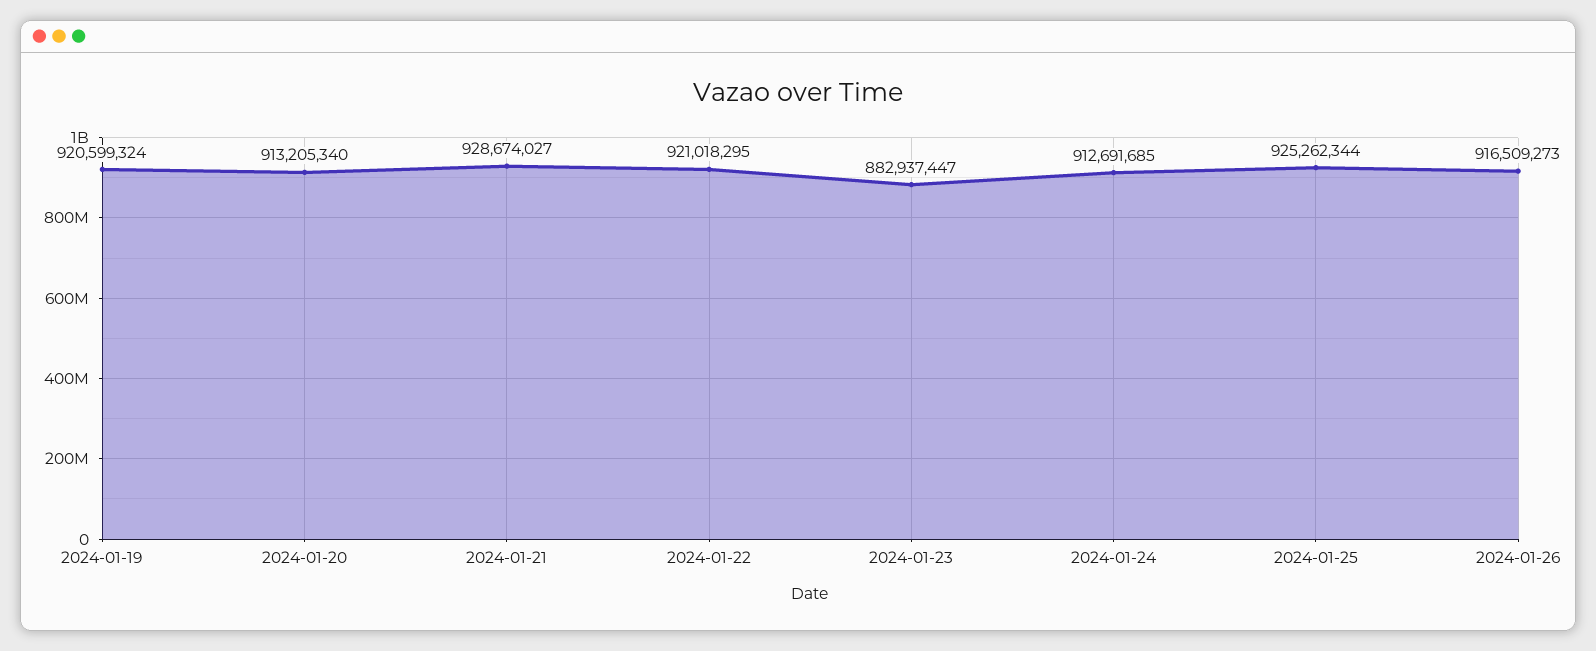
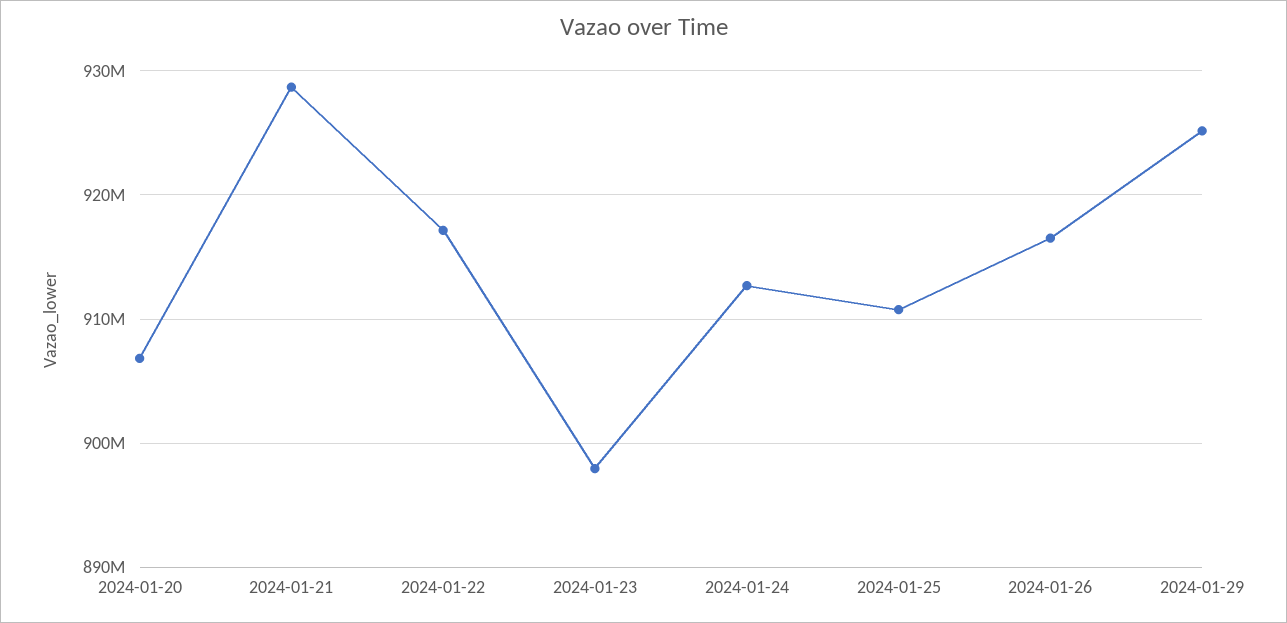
2024-01-19: 920599324 -> none
2024-01-20: 913205340 -> 907000000
2024-01-22: 921018295 -> 917000000
2024-01-23: 882937447 -> 898000000
2024-01-25: 925262344 -> 911000000
2024-01-29: none -> 925000000

